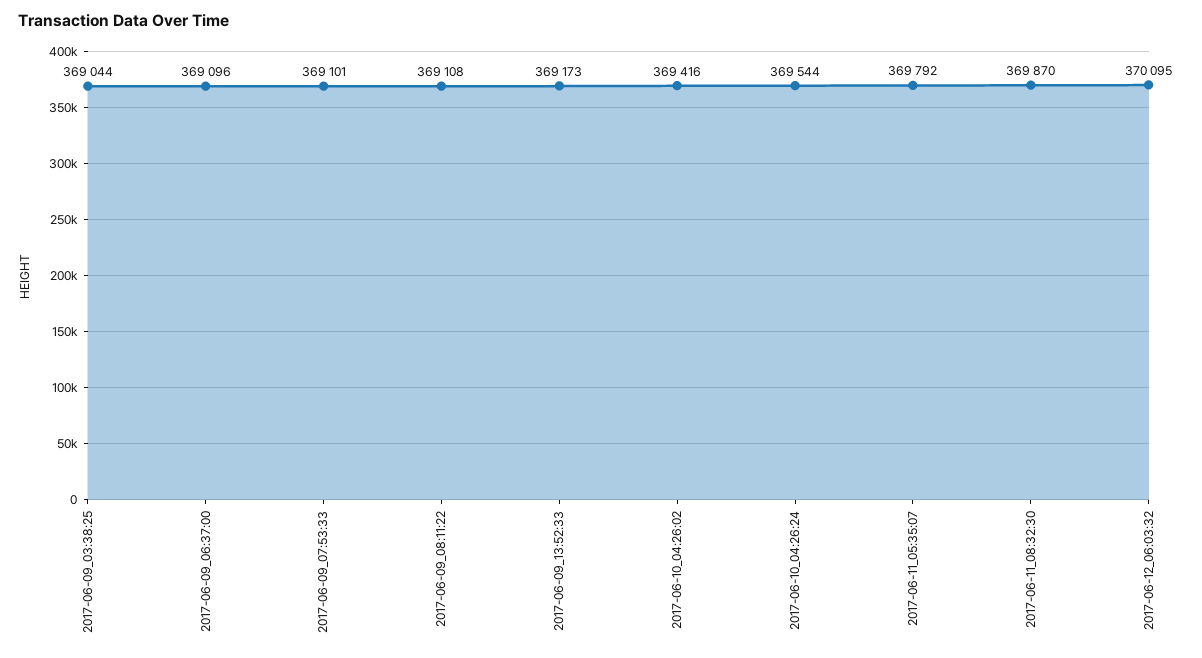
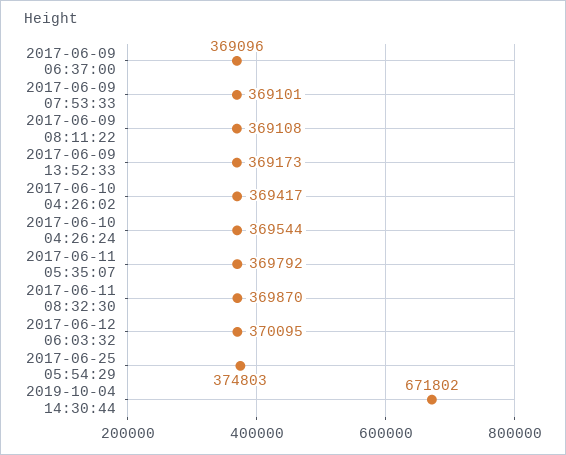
2017-06-09_03:38:25: 369044 -> none
2017-06-10_04:26:02: 369416 -> 369417
2017-06-25 05:54:29: none -> 374803
2019-10-04 14:30:44: none -> 671802

